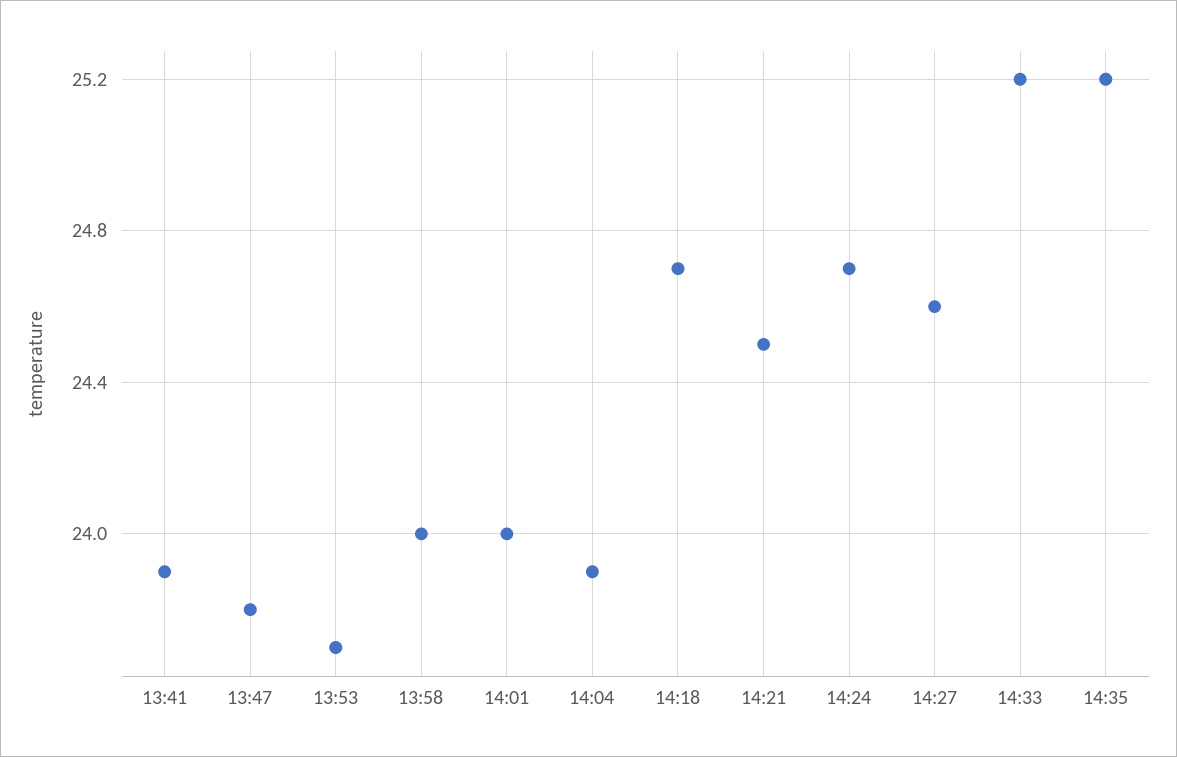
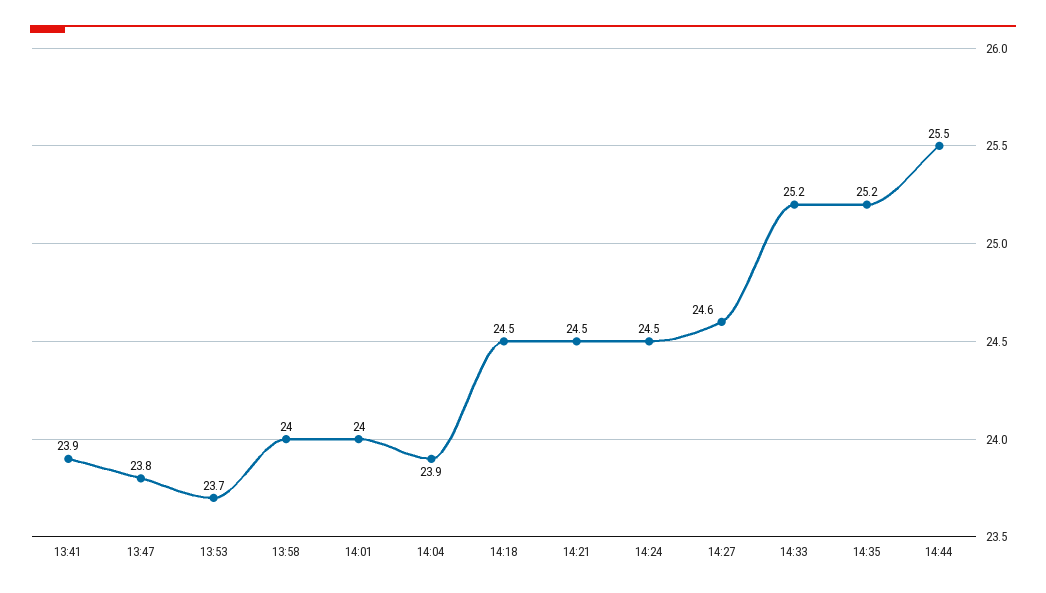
14:18: 24.7 -> 24.5
14:24: 24.7 -> 24.5
14:44: none -> 25.5

